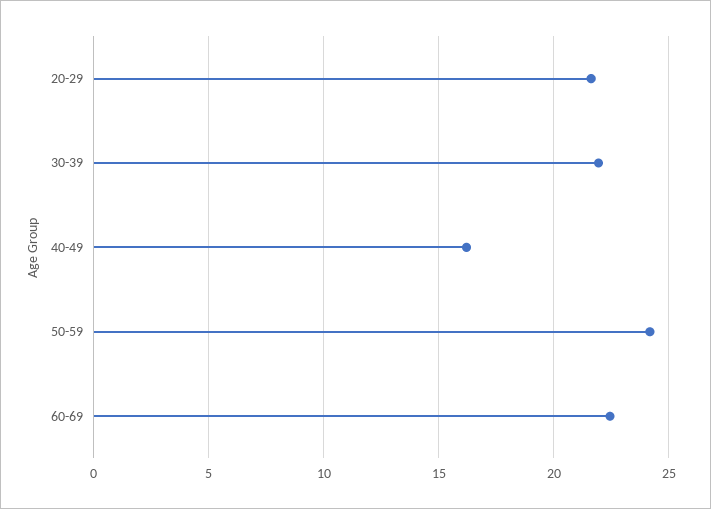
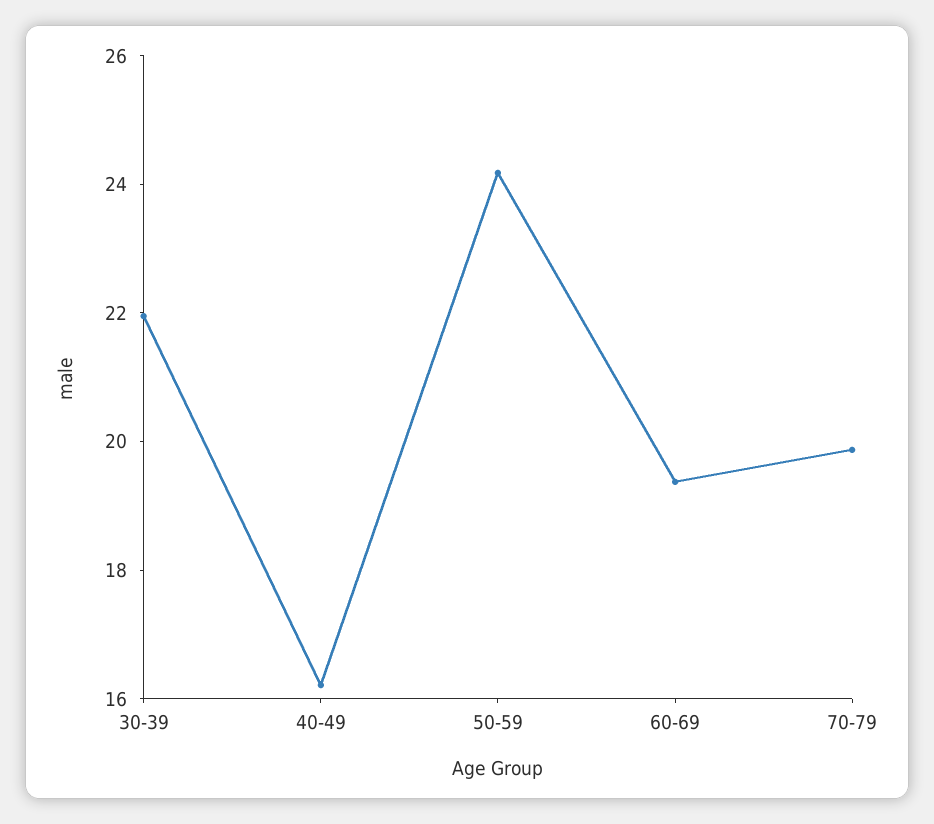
20-29: 21.5 -> none
60-69: 22.5 -> 19.5
70-79: none -> 20

